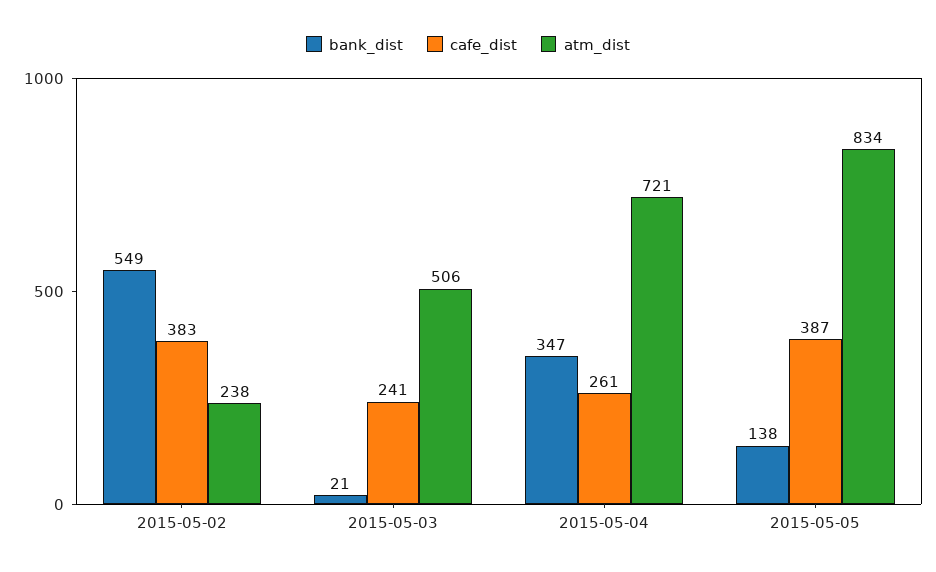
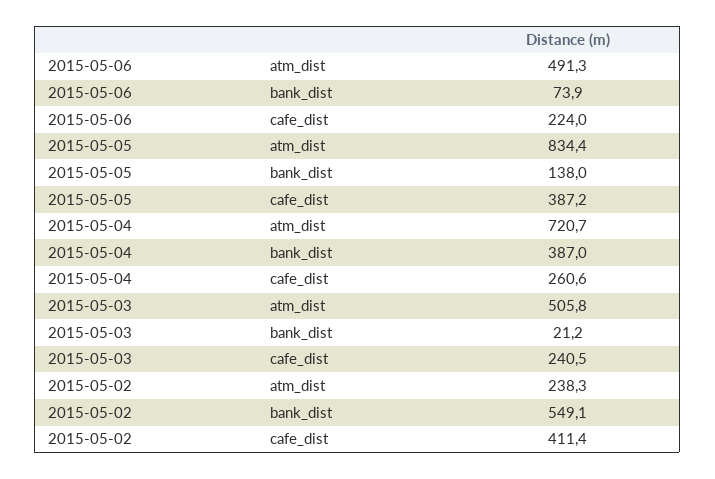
cafe_dist, 2015-05-02: 383 -> 411.4
bank_dist, 2015-05-04: 347 -> 387
atm_dist, 2015-05-06: none -> 491.3
bank_dist, 2015-05-06: none -> 73.9
cafe_dist, 2015-05-06: none -> 224

